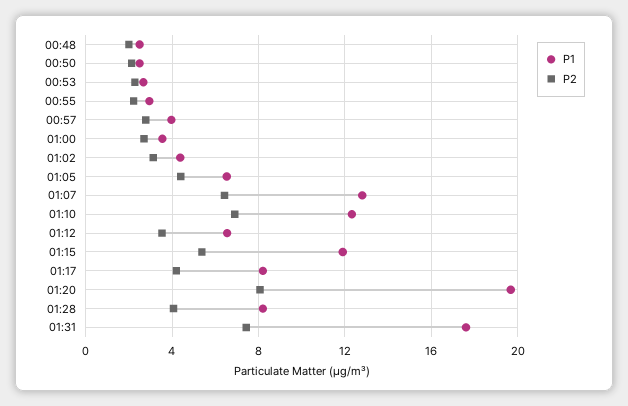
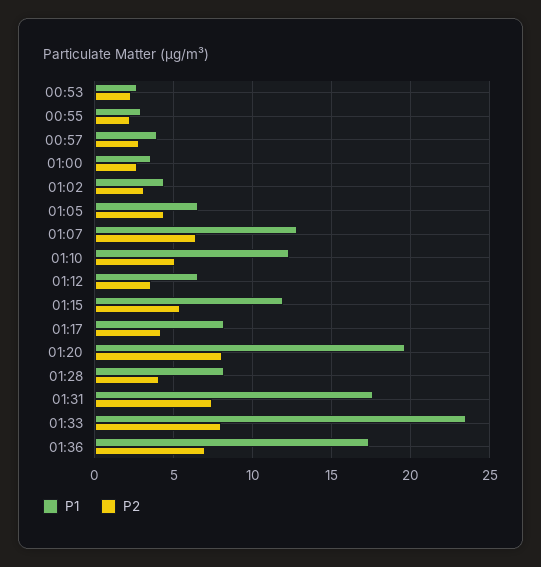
P1, 00:48: 2.5 -> none
P2, 00:48: 2 -> none
P1, 00:50: 2.5 -> none
P2, 00:50: 2 -> none
P2, 01:10: 7 -> 5
P1, 01:33: none -> 23.5
P2, 01:33: none -> 8
P1, 01:36: none -> 17.5
P2, 01:36: none -> 7

